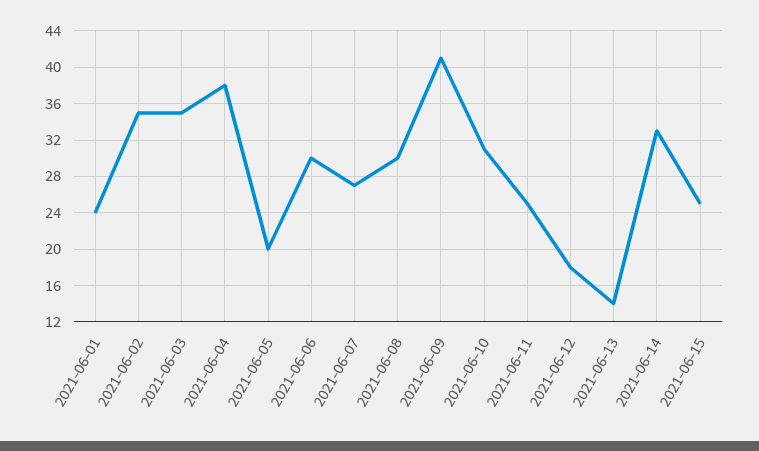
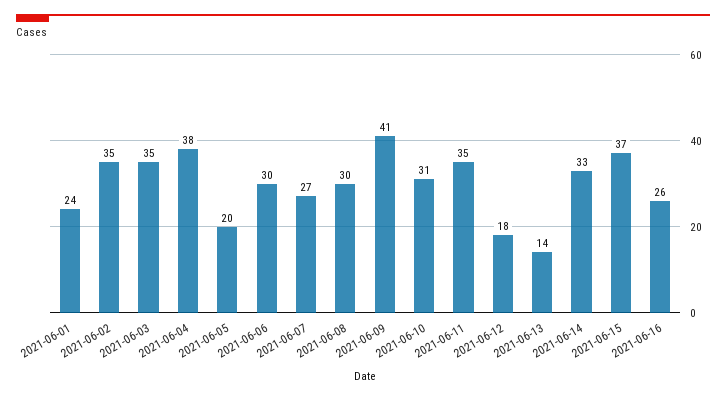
2021-06-11: 25 -> 35
2021-06-15: 25 -> 37
2021-06-16: none -> 26

